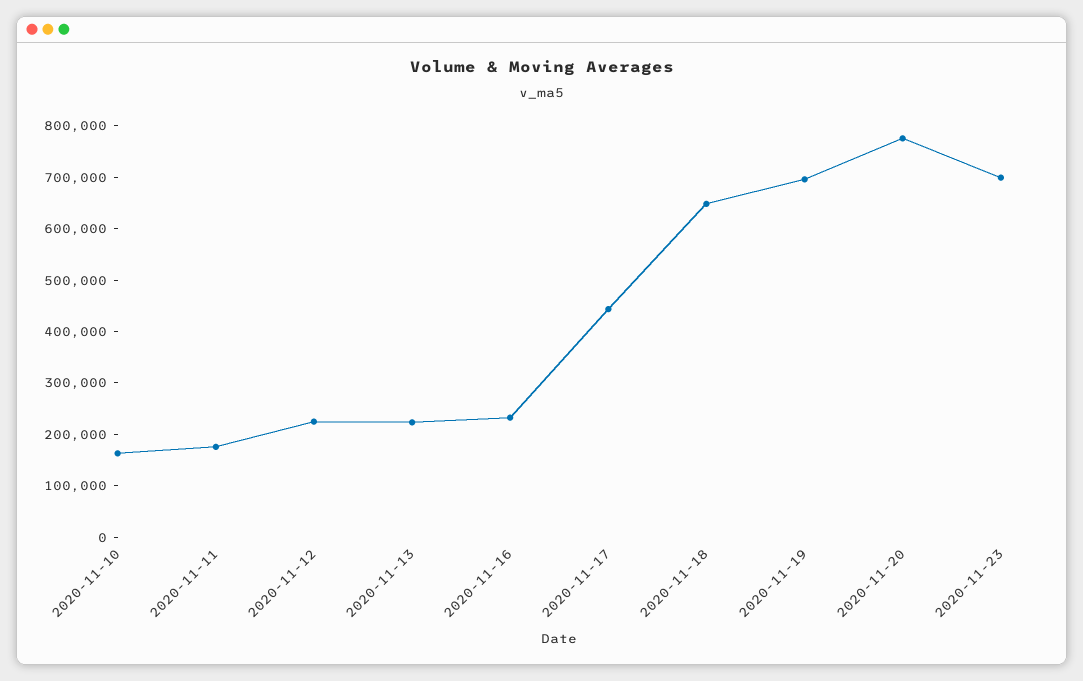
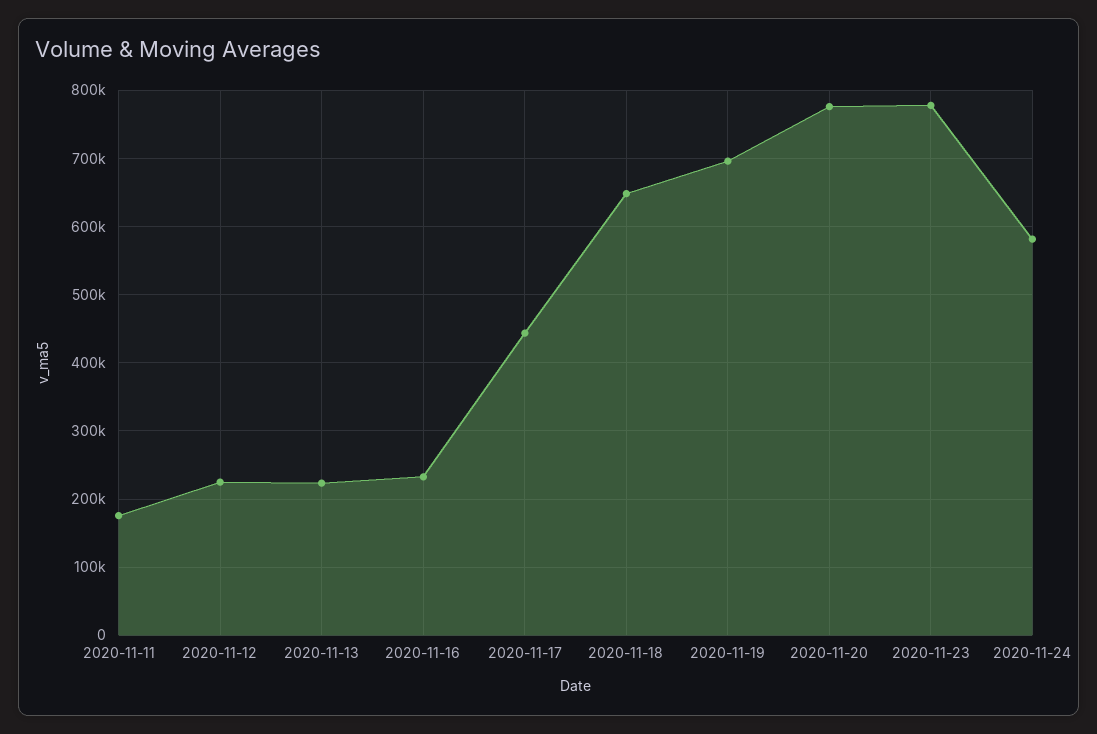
2020-11-10: 160000 -> none
2020-11-23: 700000 -> 780000
2020-11-24: none -> 580000

